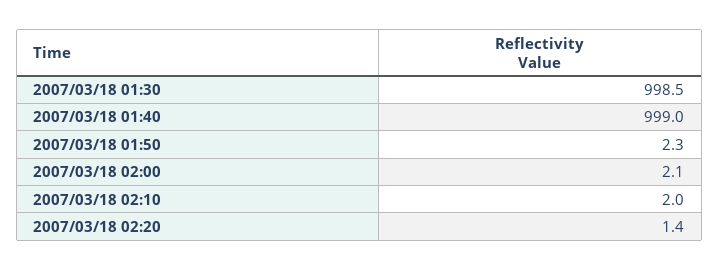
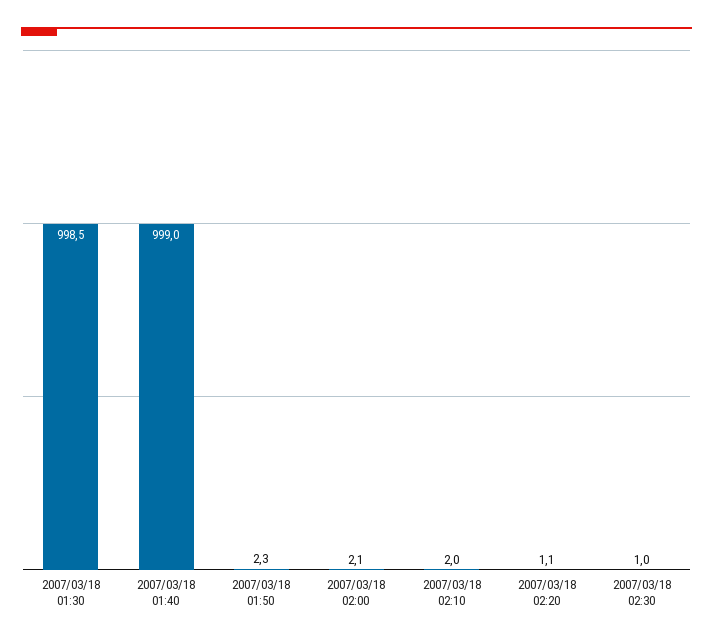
2007/03/18 02:20: 1.4 -> 1.1
2007/03/18 02:30: none -> 1

